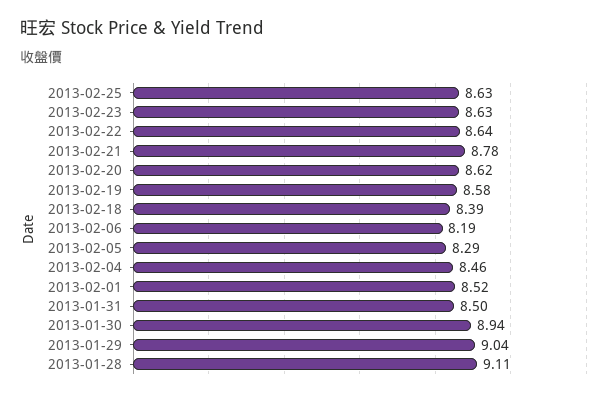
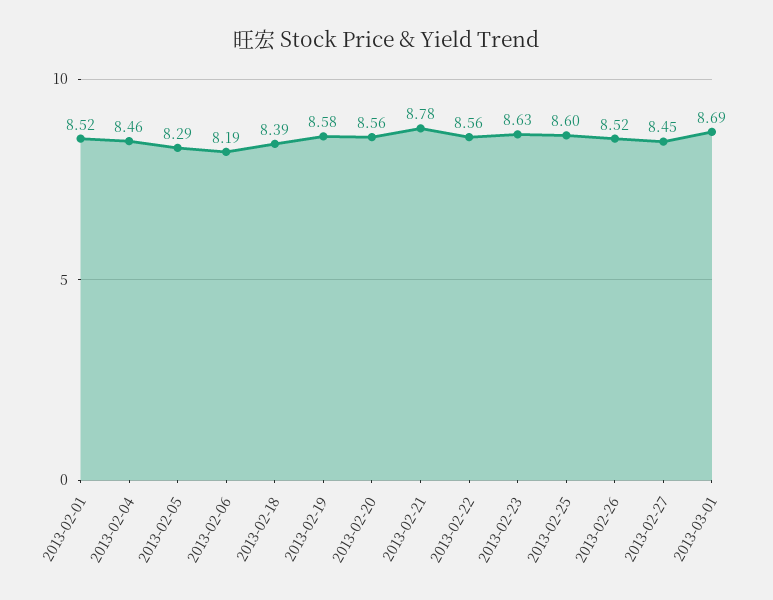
2013-02-25: 8.63 -> 8.6
2013-02-22: 8.64 -> 8.56
2013-02-20: 8.62 -> 8.56
2013-01-31: 8.5 -> none
2013-01-30: 8.94 -> none
2013-01-29: 9.04 -> none
2013-01-28: 9.11 -> none
2013-02-26: none -> 8.52
2013-02-27: none -> 8.45
2013-03-01: none -> 8.69

